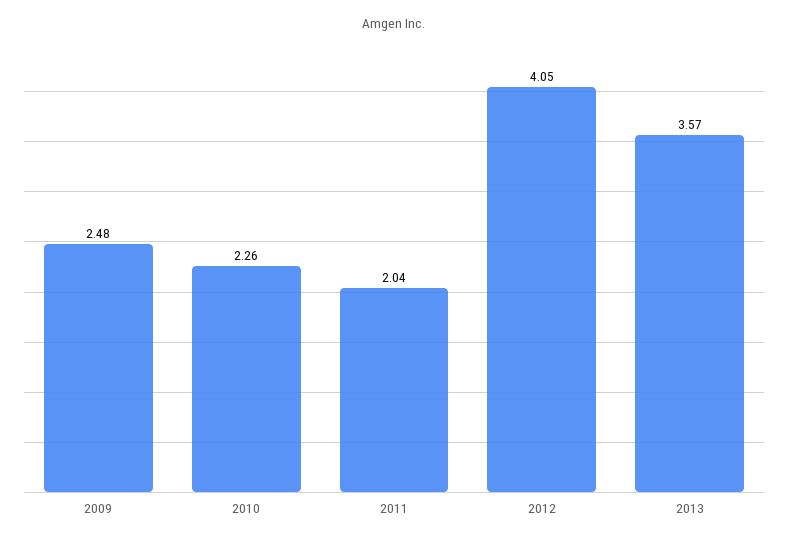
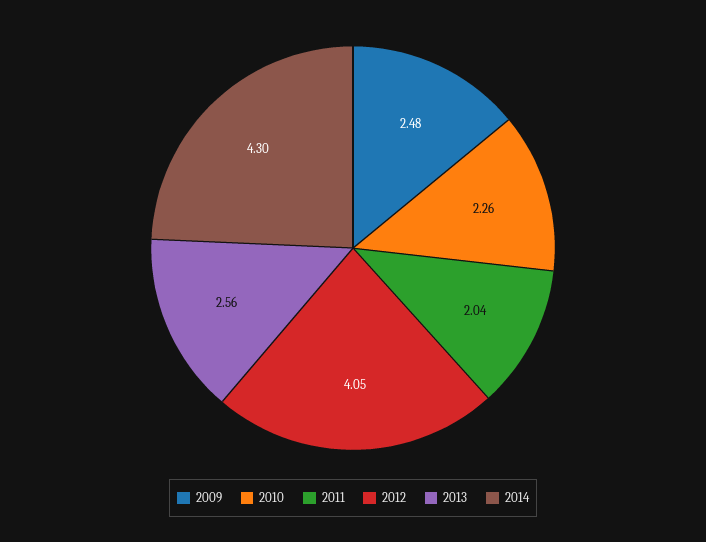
2013: 3.57 -> 2.56
2014: none -> 4.3

